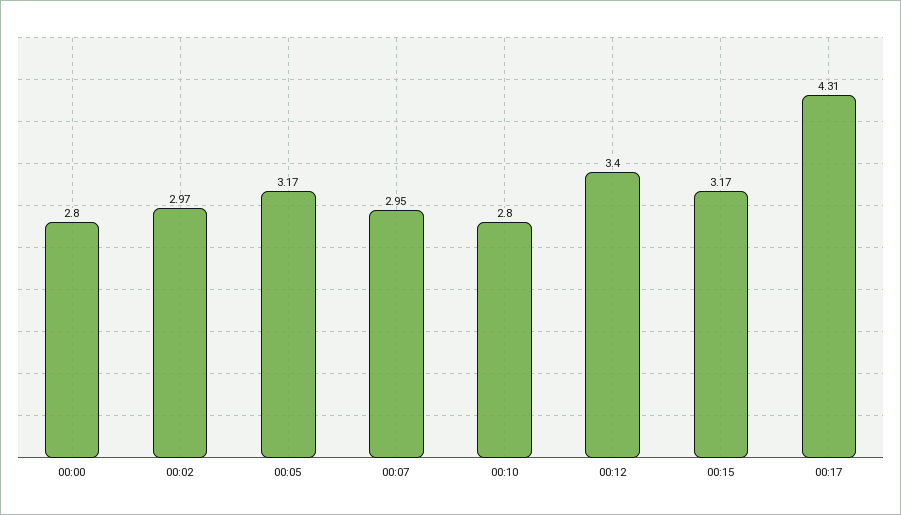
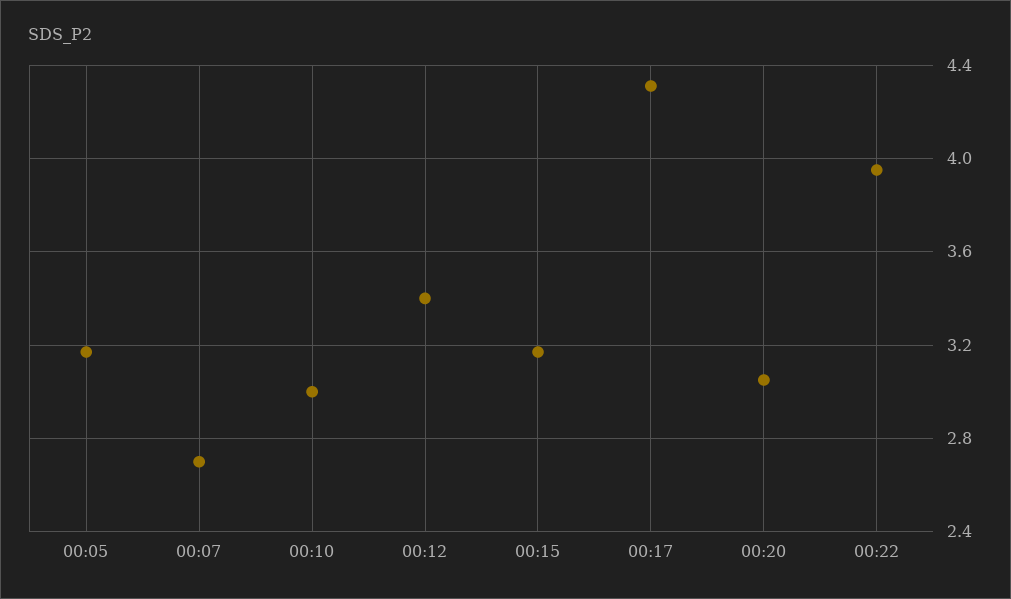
00:00: 2.8 -> none
00:02: 2.97 -> none
00:07: 2.95 -> 2.7
00:10: 2.8 -> 3
00:20: none -> 3.05
00:22: none -> 3.95

